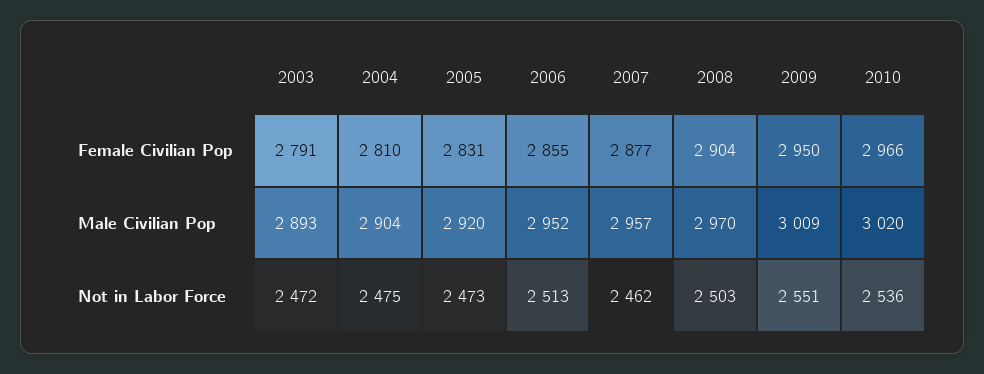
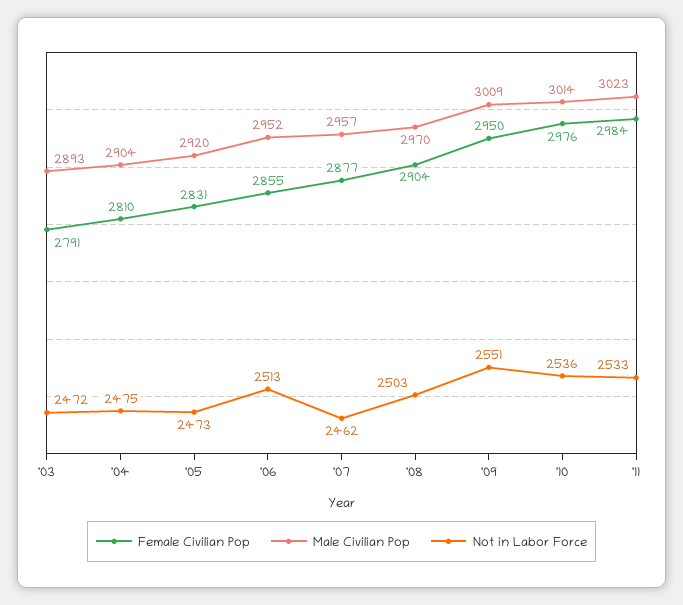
Female Civilian Pop, 2010: 2966 -> 2976
Male Civilian Pop, 2010: 3020 -> 3014
Female Civilian Pop, '11: none -> 2984
Male Civilian Pop, '11: none -> 3023
Not in Labor Force, '11: none -> 2533

